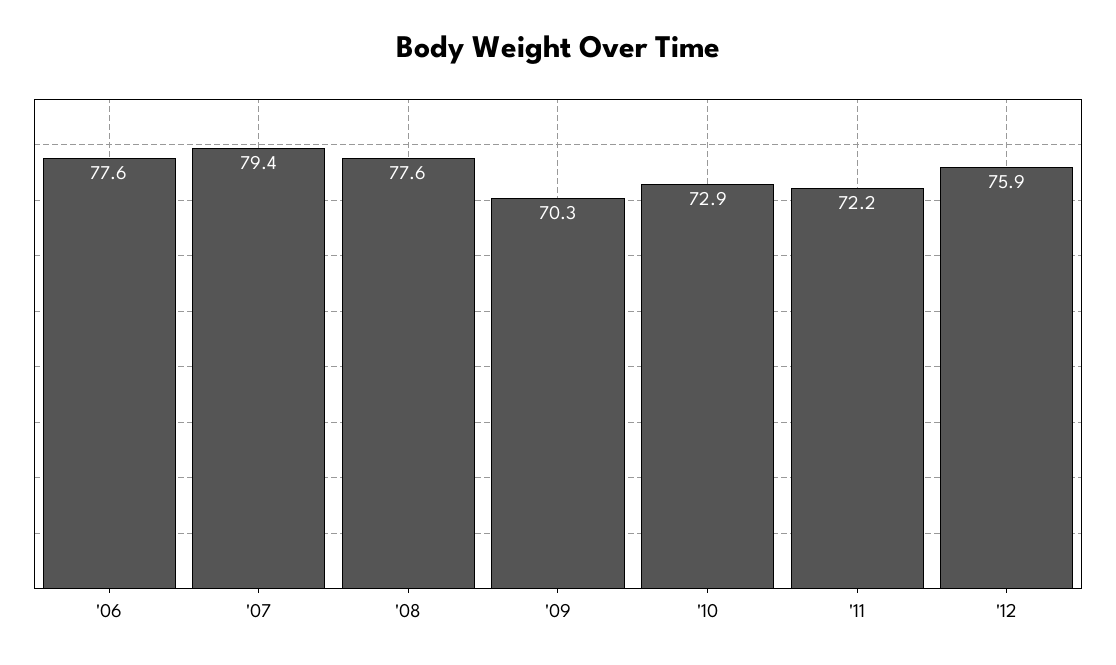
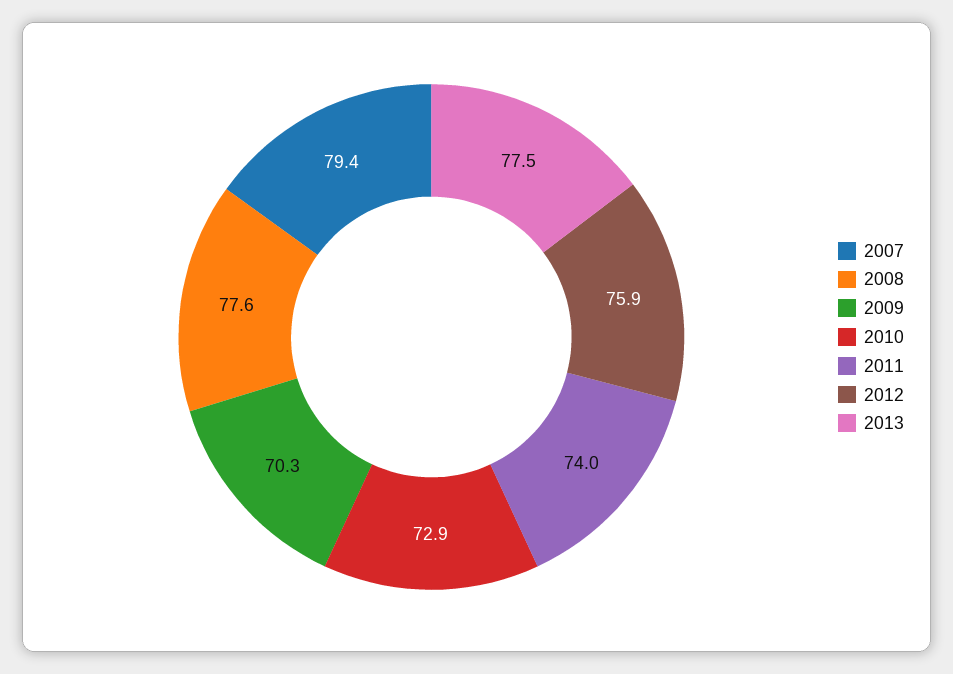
'06: 77.6 -> none
'11: 72.2 -> 74
2013: none -> 77.5

